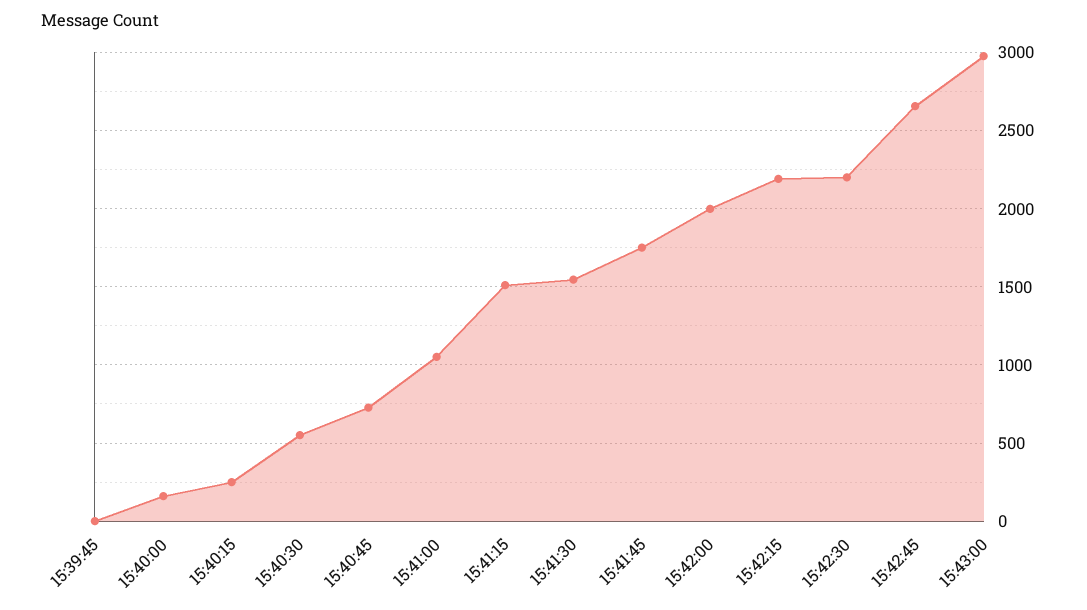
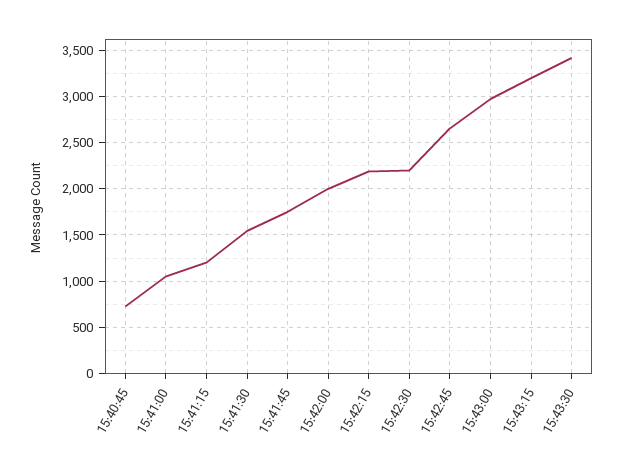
15:39:45: 0 -> none
15:40:00: 150 -> none
15:40:15: 250 -> none
15:40:30: 550 -> none
15:41:15: 1500 -> 1200
15:43:15: none -> 3200
15:43:30: none -> 3400

